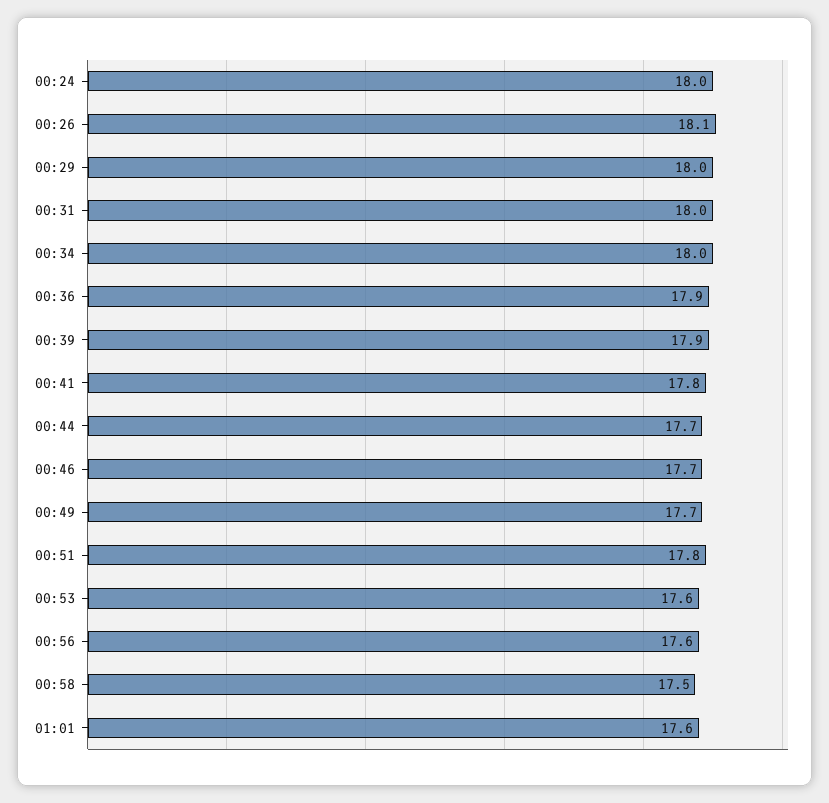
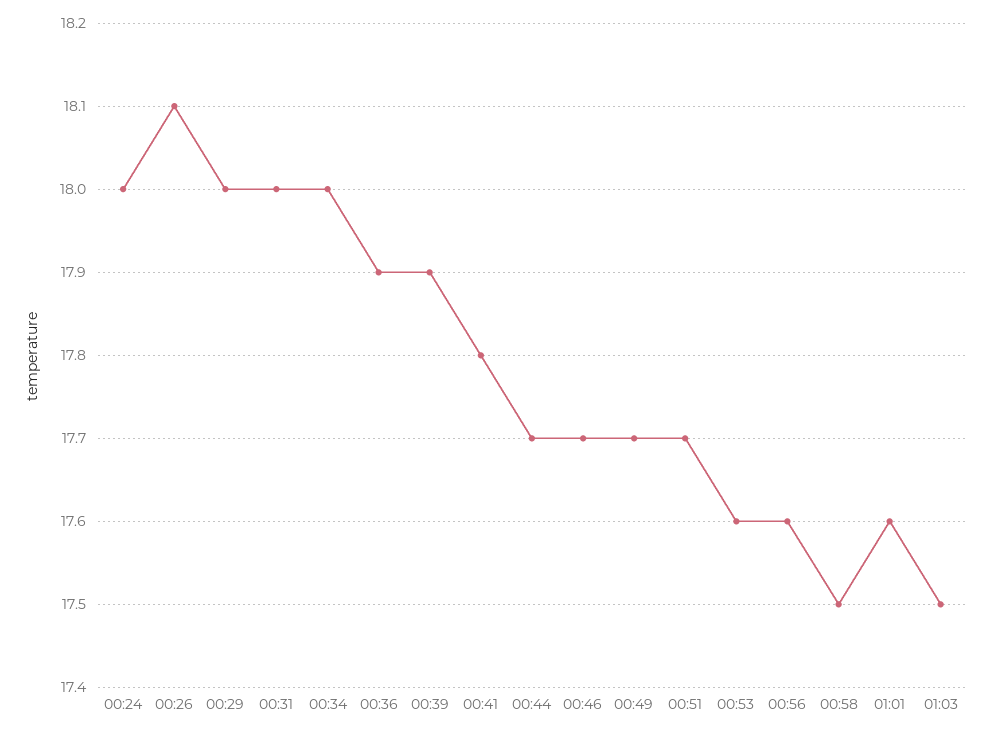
00:51: 17.8 -> 17.7
01:03: none -> 17.5

